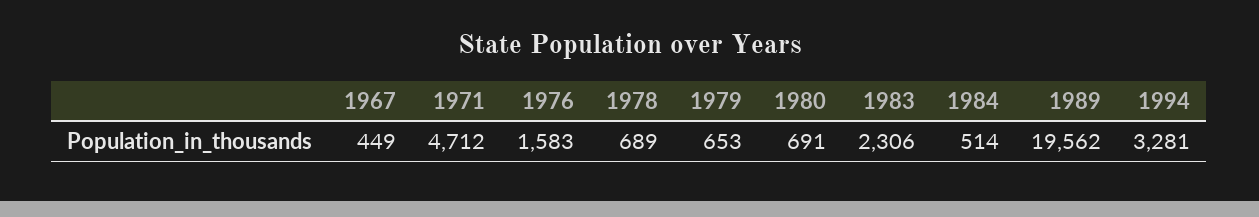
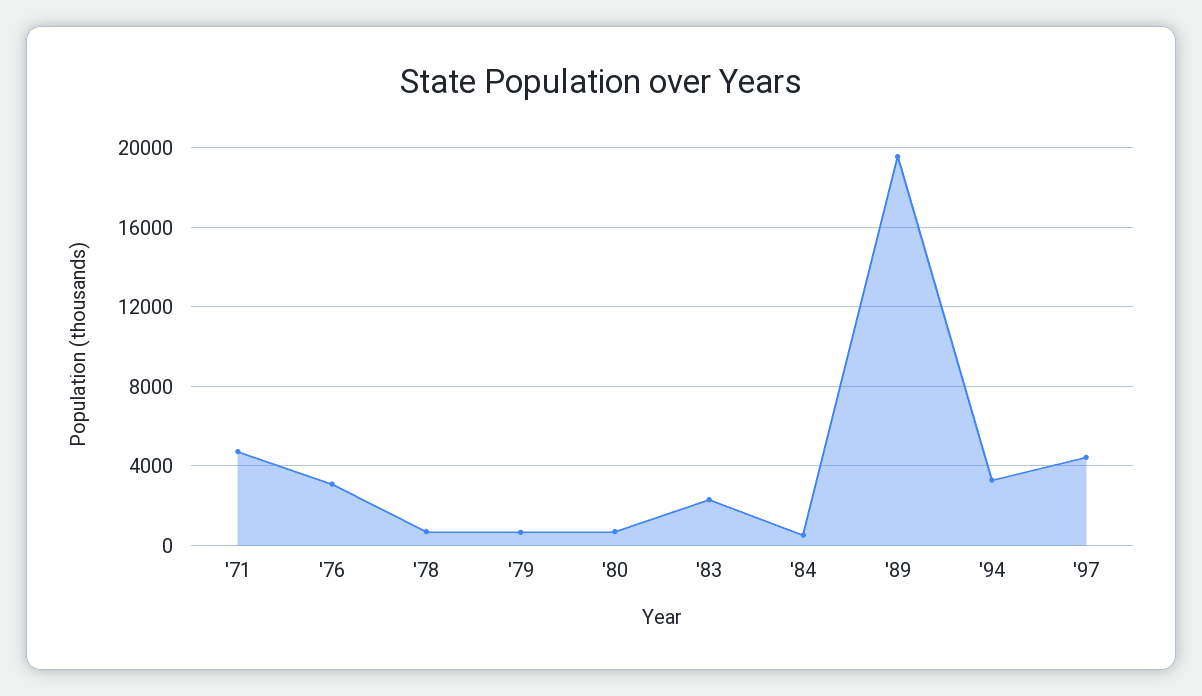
1967: 449 -> none
1976: 1583 -> 3000
'97: none -> 4500

